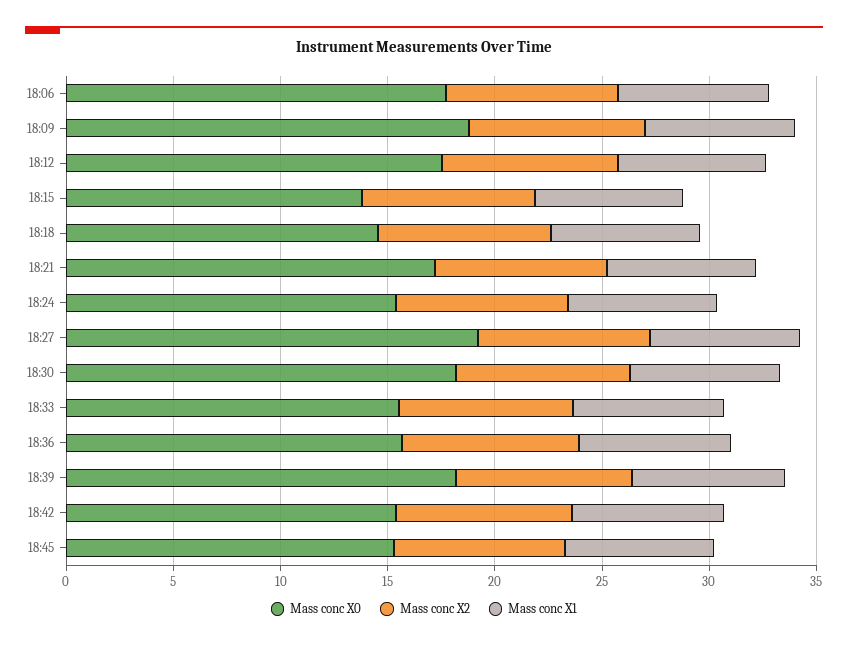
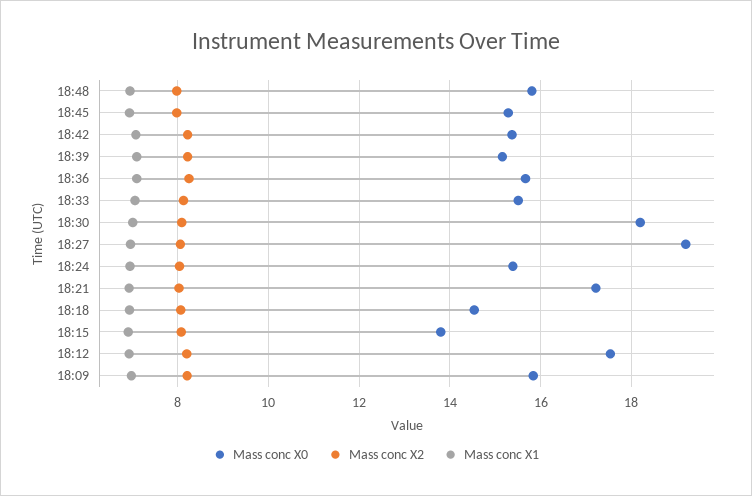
Mass conc X0, 18:06: 18 -> none
Mass conc X2, 18:06: 8 -> none
Mass conc X1, 18:06: 7 -> none
Mass conc X0, 18:09: 19 -> 15.8
Mass conc X0, 18:39: 18 -> 15.2
Mass conc X0, 18:48: none -> 15.8
Mass conc X2, 18:48: none -> 8
Mass conc X1, 18:48: none -> 7

